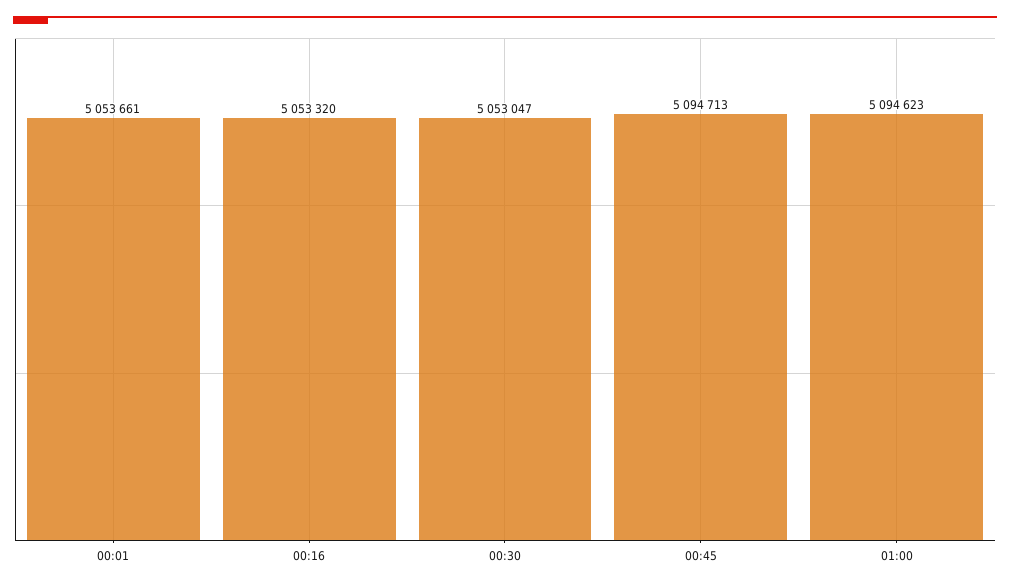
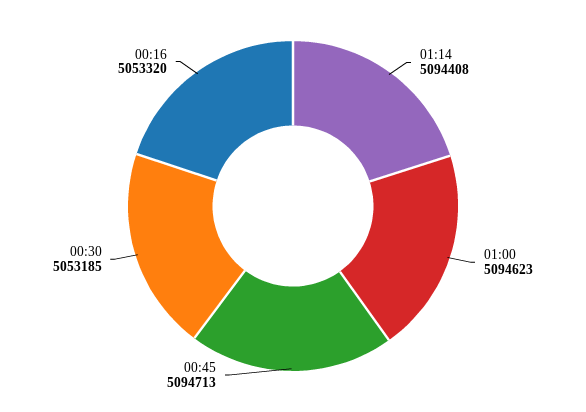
00:01: 5053661 -> none
00:30: 5053047 -> 5053185
01:14: none -> 5094408

